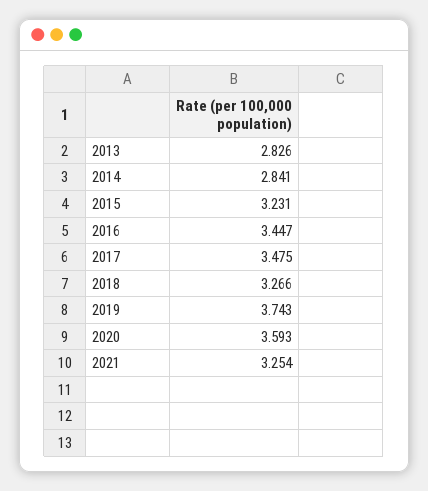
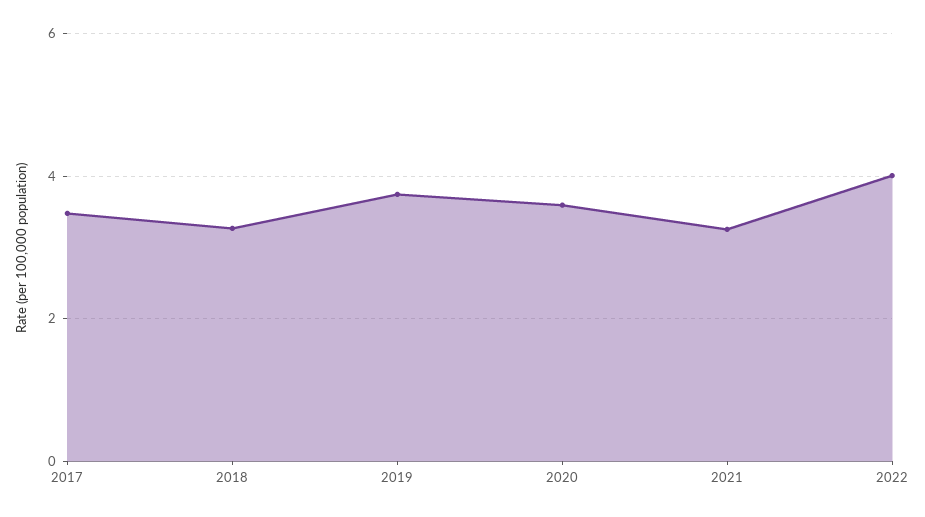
2013: 2.826 -> none
2014: 2.841 -> none
2015: 3.231 -> none
2016: 3.447 -> none
2022: none -> 4

